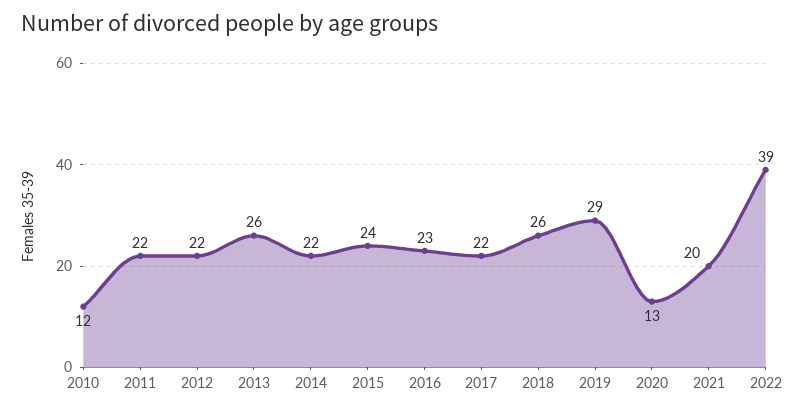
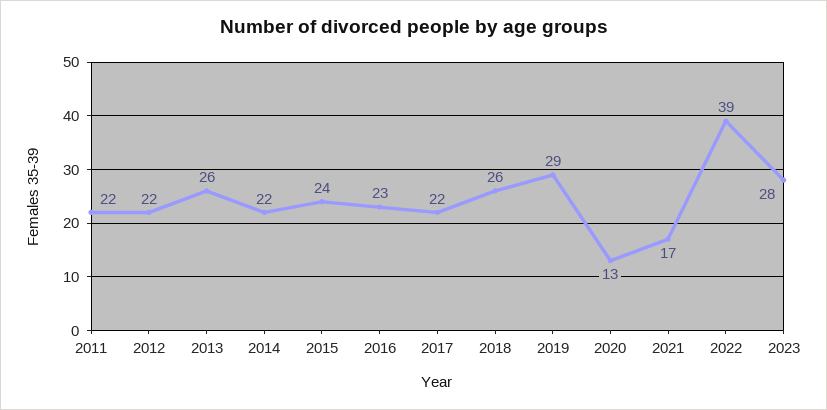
2010: 12 -> none
2021: 20 -> 17
2023: none -> 28

